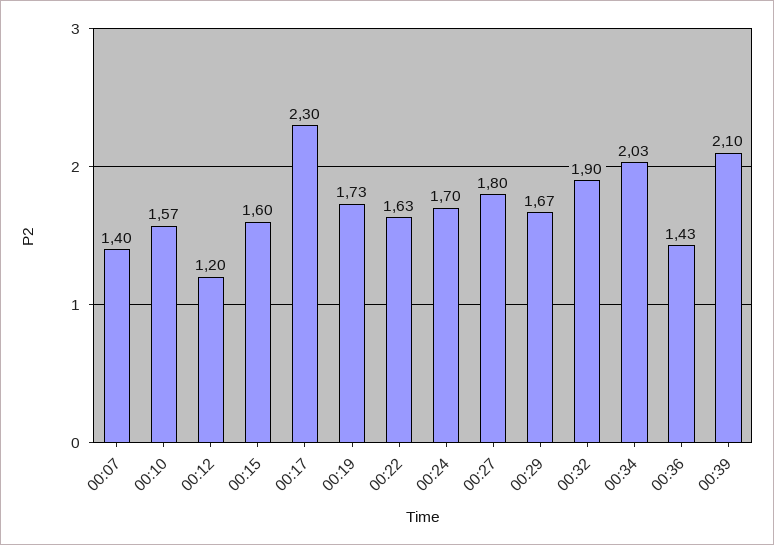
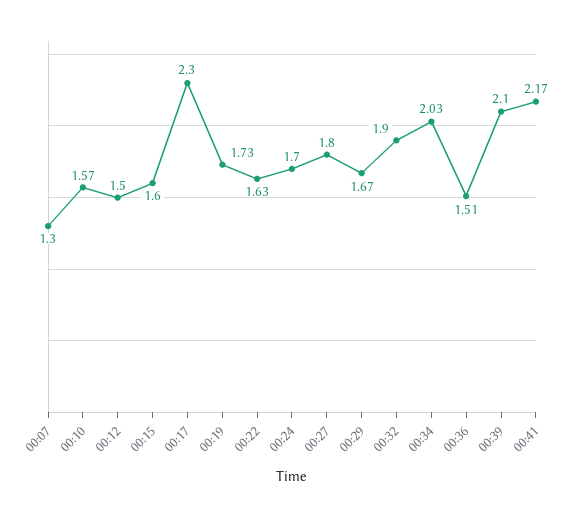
00:07: 1.4 -> 1.3
00:12: 1.2 -> 1.5
00:36: 1.43 -> 1.51
00:41: none -> 2.17

